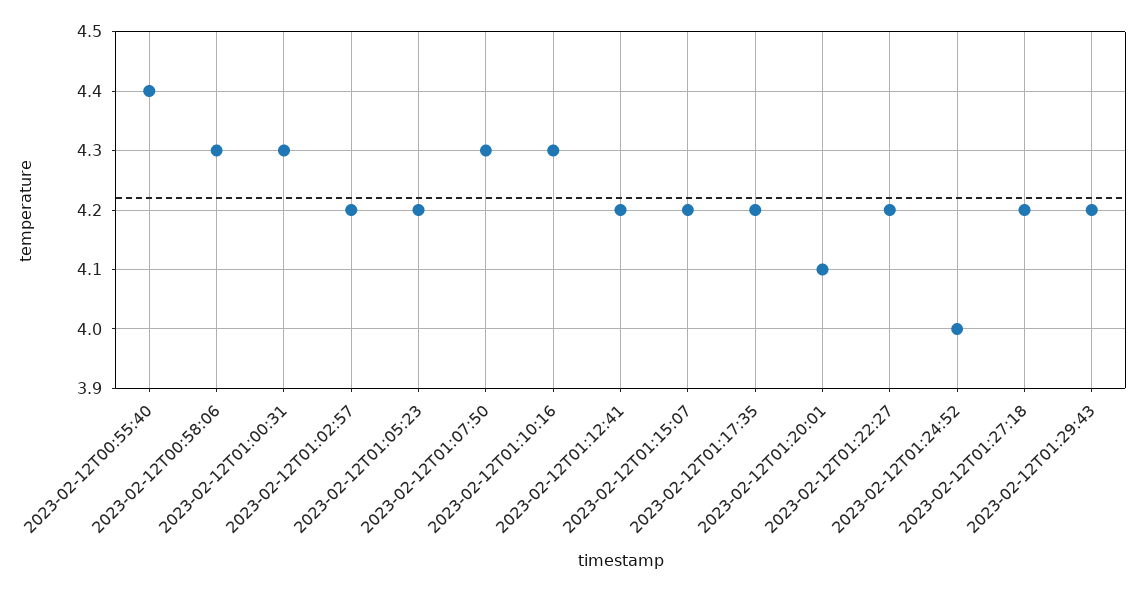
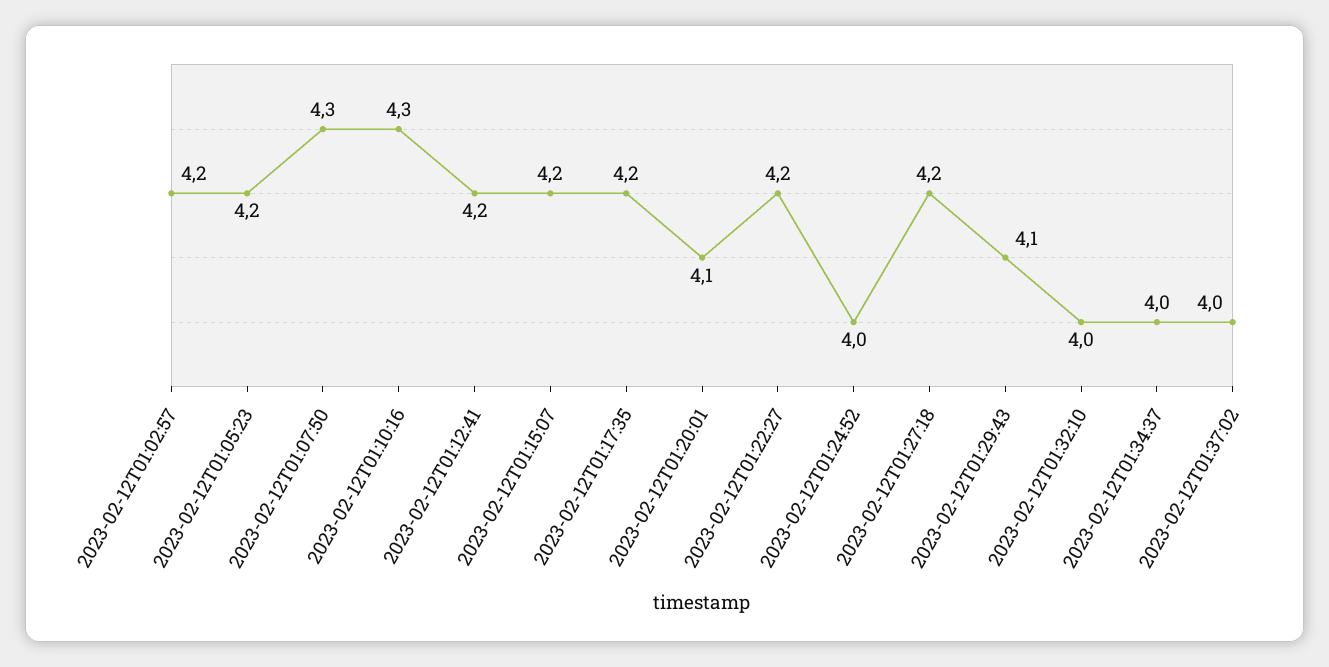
2023-02-12T00:55:40: 4.4 -> none
2023-02-12T00:58:06: 4.3 -> none
2023-02-12T01:00:31: 4.3 -> none
2023-02-12T01:29:43: 4.2 -> 4.1
2023-02-12T01:32:10: none -> 4
2023-02-12T01:34:37: none -> 4
2023-02-12T01:37:02: none -> 4

